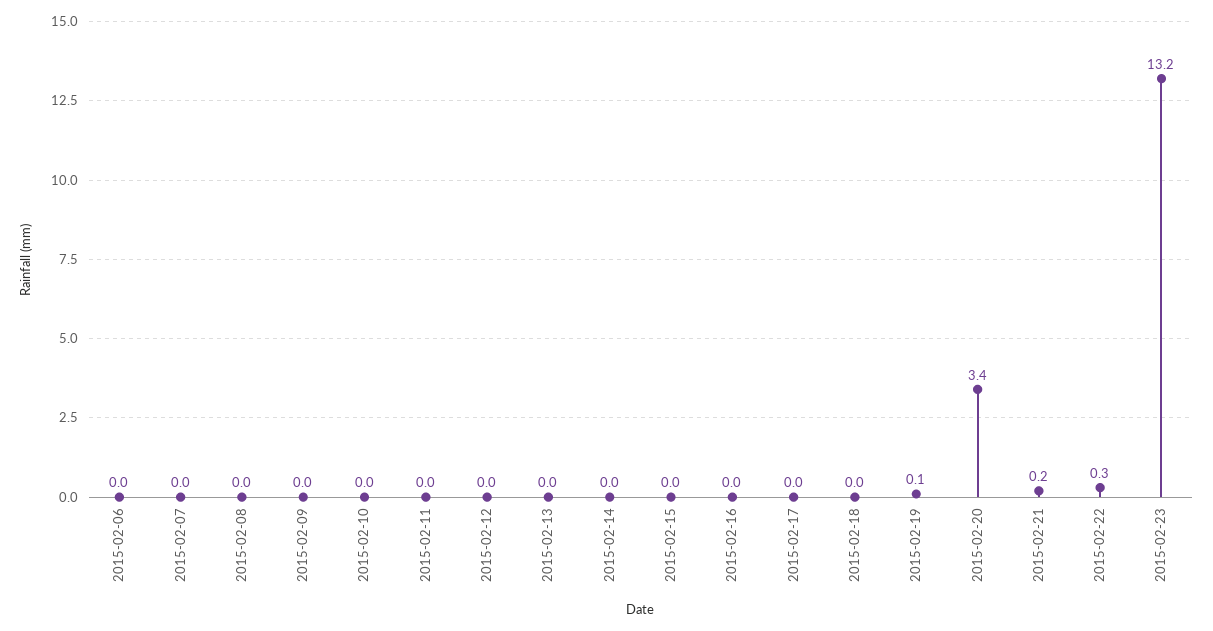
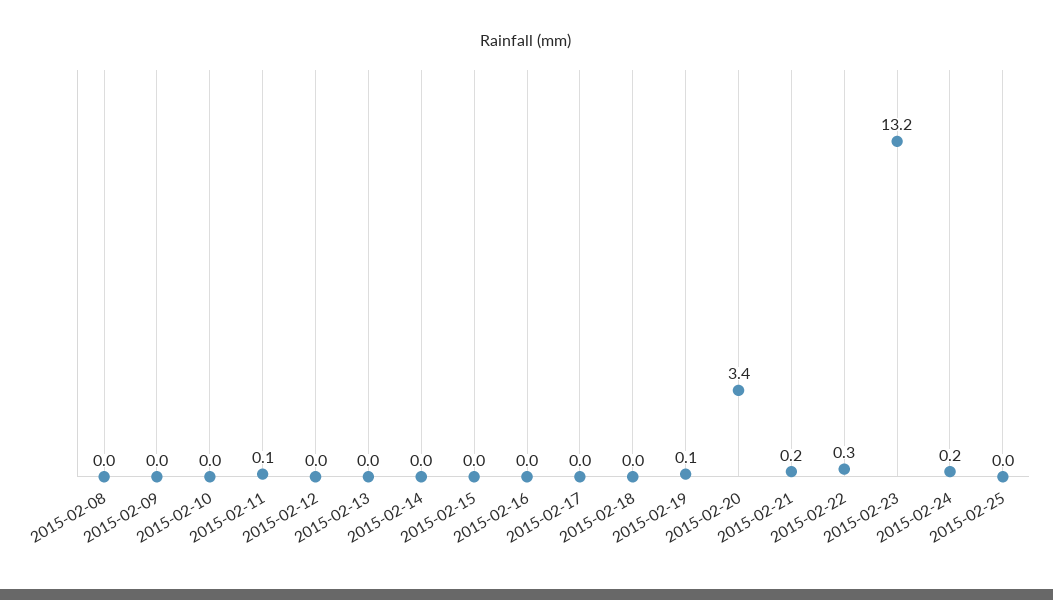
2015-02-06: 0 -> none
2015-02-07: 0 -> none
2015-02-11: 0 -> 0.1
2015-02-24: none -> 0.2
2015-02-25: none -> 0

